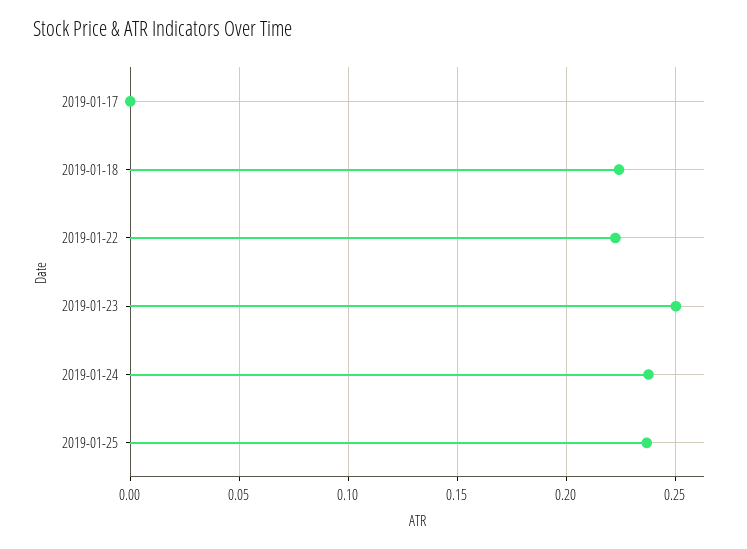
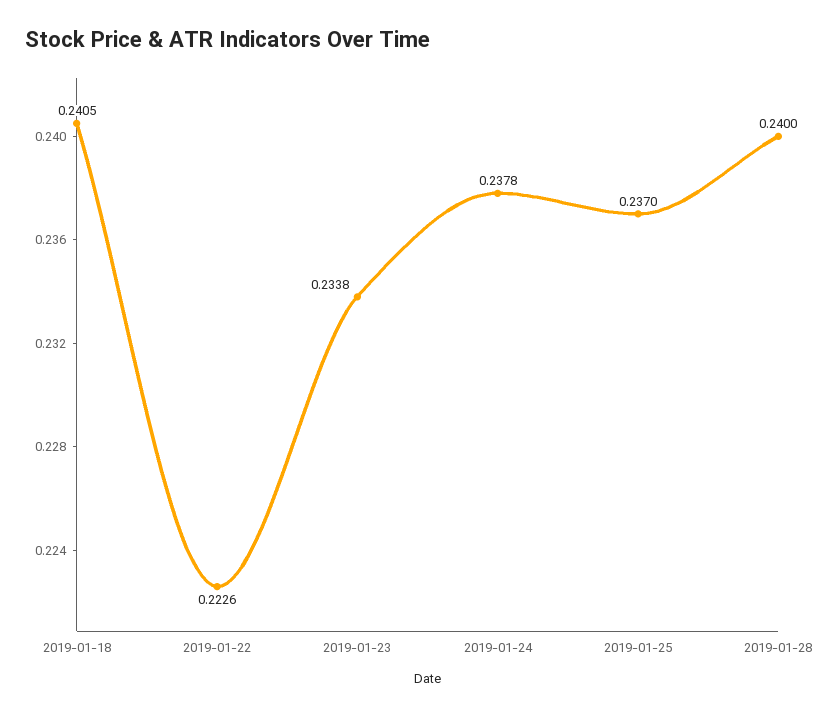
2019-01-17: 0 -> none
2019-01-18: 0.225 -> 0.2405
2019-01-23: 0.25 -> 0.2338
2019-01-28: none -> 0.24

